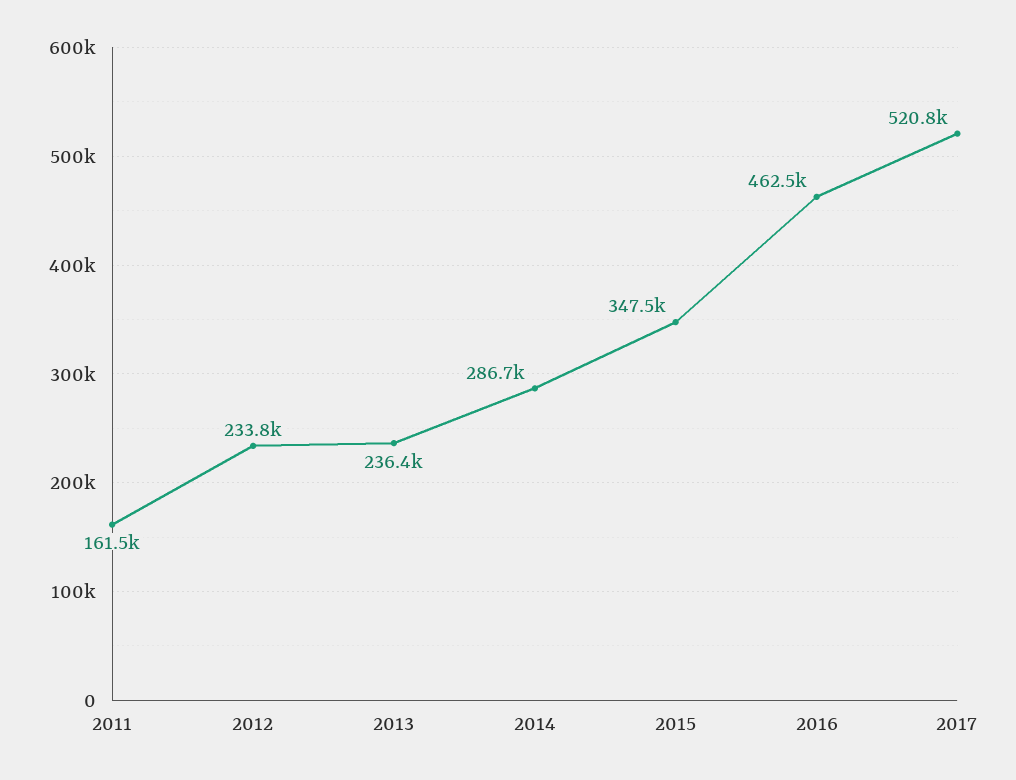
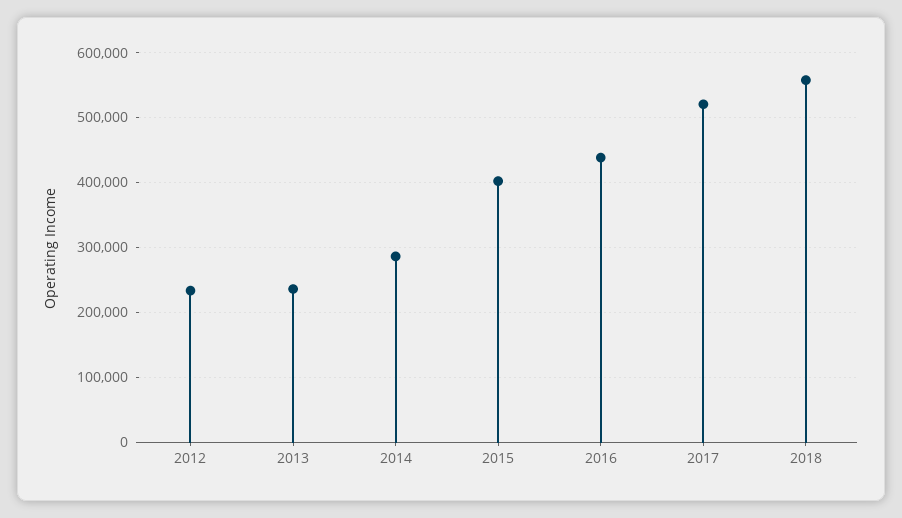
2011: 161500 -> none
2015: 347500 -> 400000
2016: 462500 -> 440000
2018: none -> 560000

